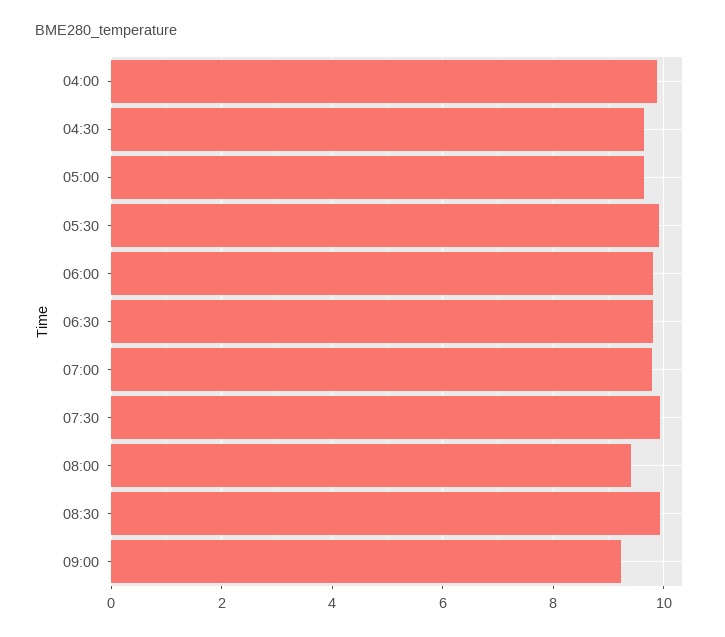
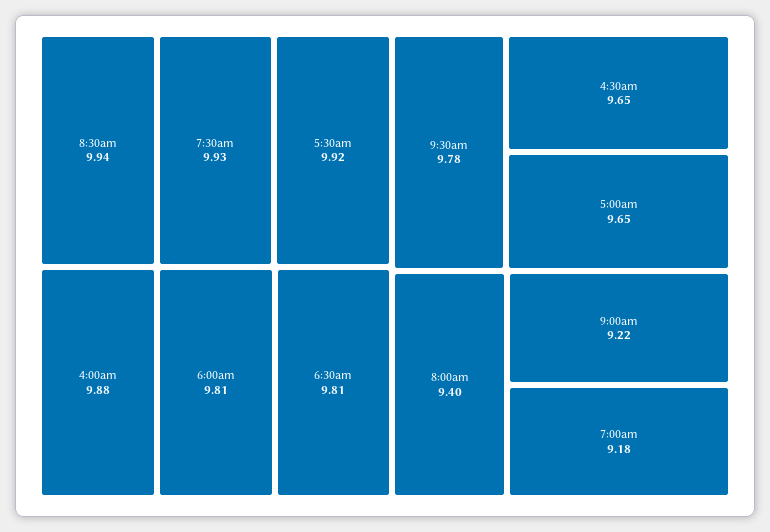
07:00: 9.8 -> 9.18
9:30am: none -> 9.78

